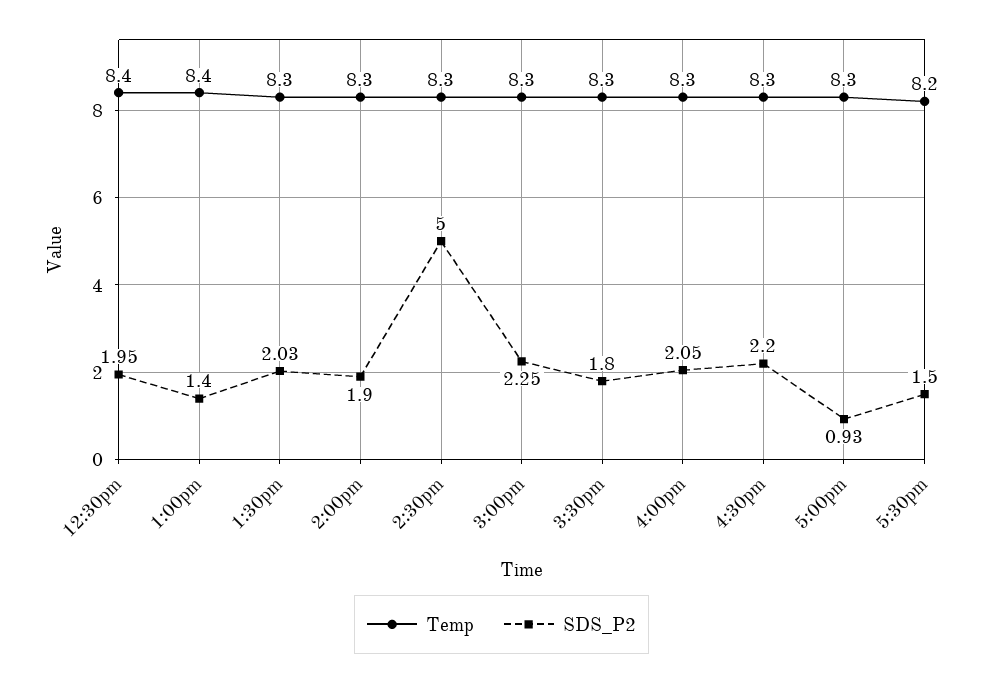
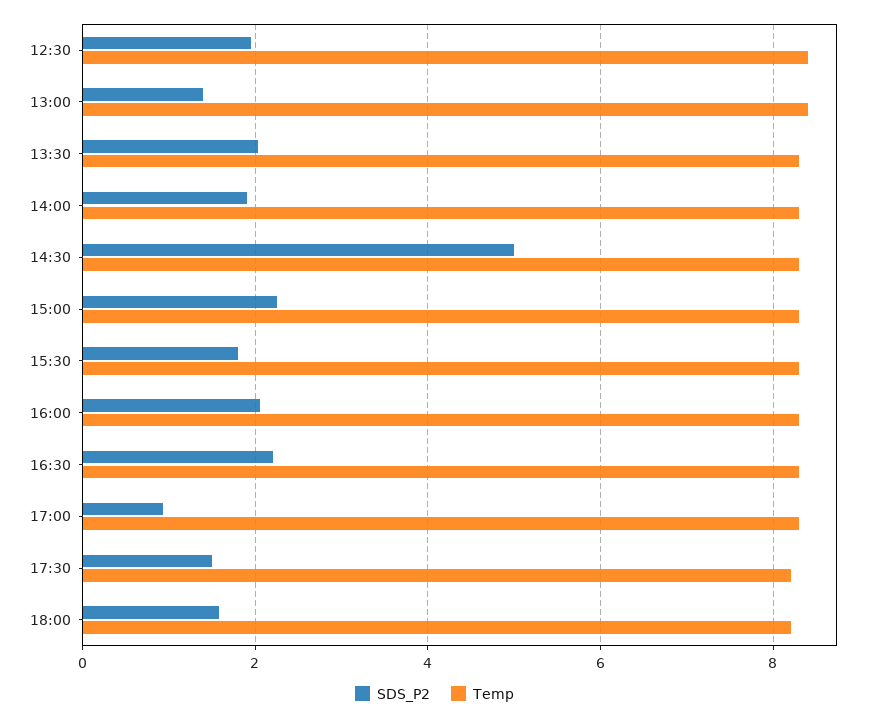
SDS_P2, 18:00: none -> 1.6
Temp, 18:00: none -> 8.2

